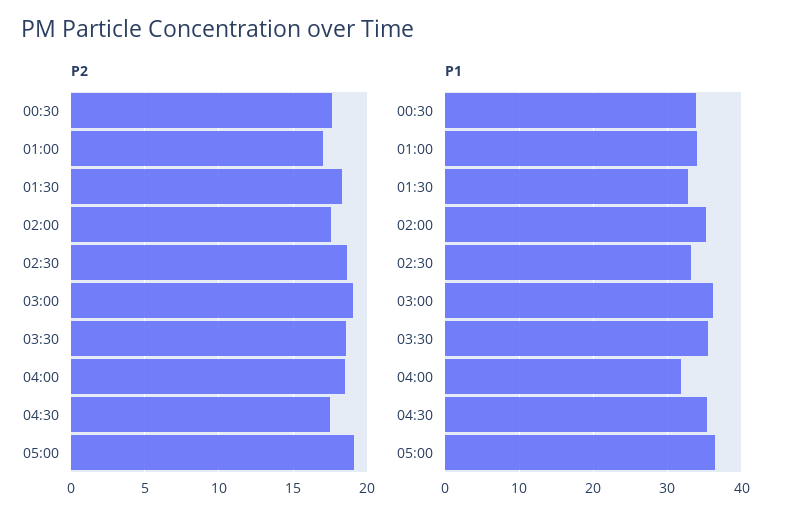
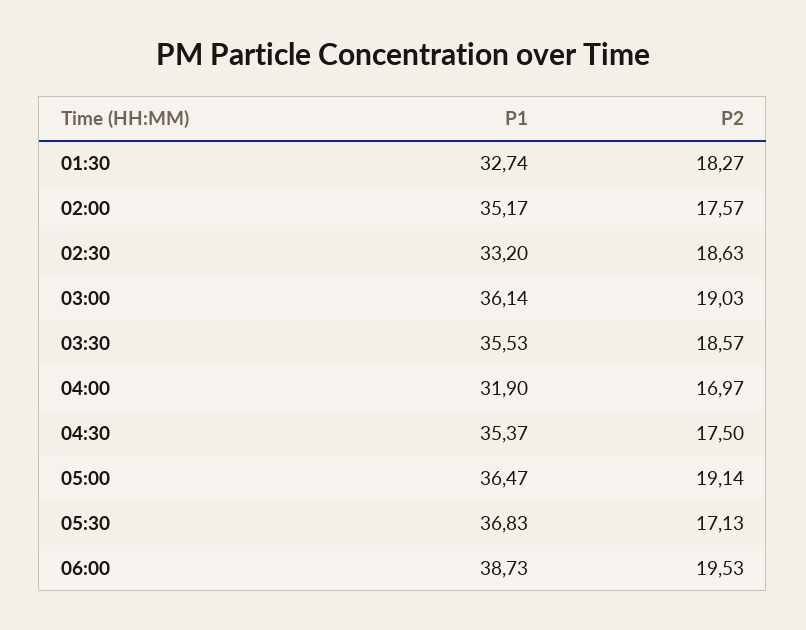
P2, 00:30: 17.5 -> none
P2, 01:00: 17 -> none
P2, 04:00: 18.5 -> 16.97
P1, 00:30: 34 -> none
P1, 01:00: 34 -> none
P1, 05:30: none -> 36.83
P2, 05:30: none -> 17.13
P1, 06:00: none -> 38.73
P2, 06:00: none -> 19.53

